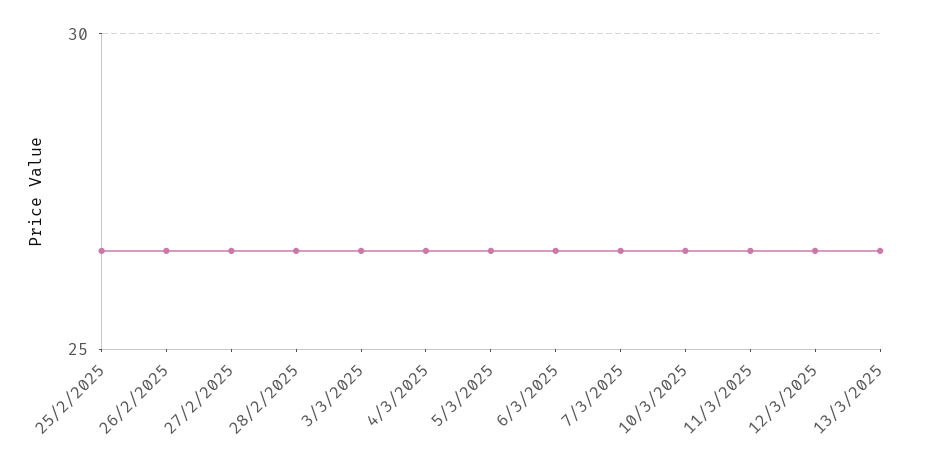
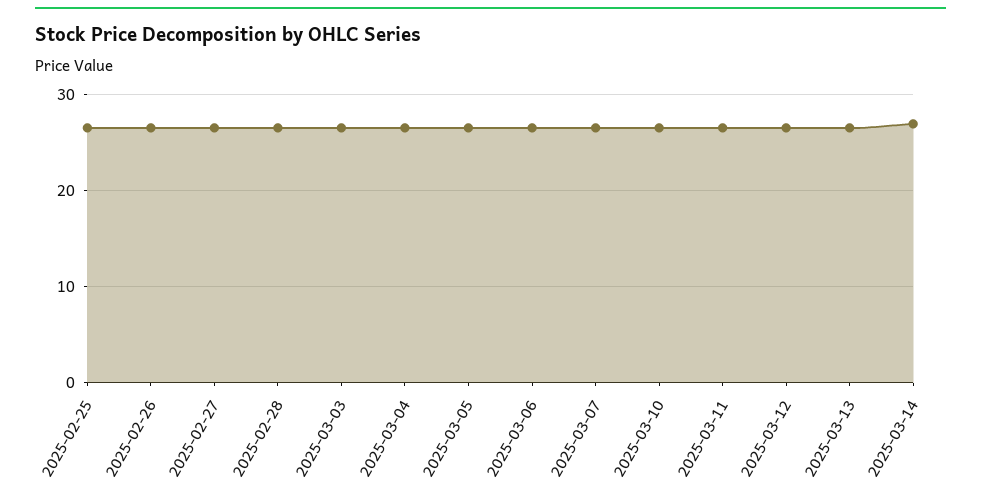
2025-03-14: none -> 27

